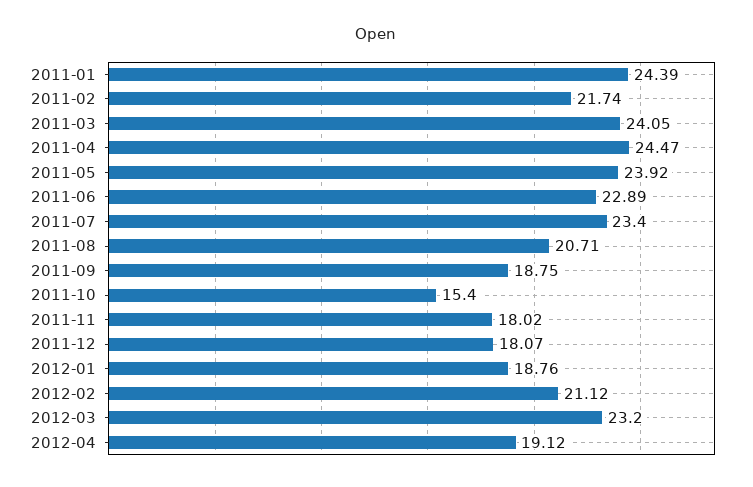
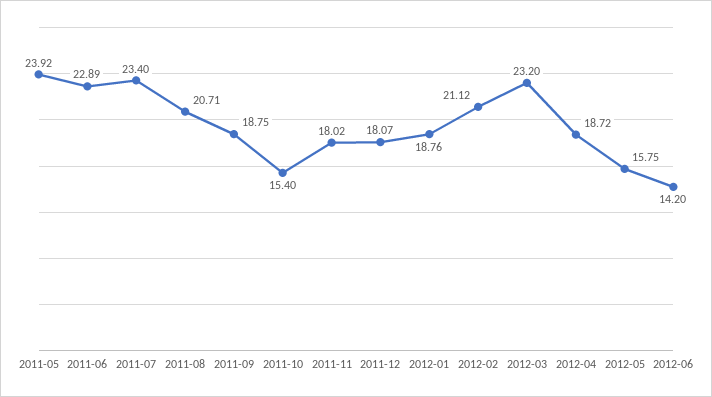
2011-01: 24.39 -> none
2011-02: 21.74 -> none
2011-03: 24.05 -> none
2011-04: 24.47 -> none
2012-04: 19.12 -> 18.72
2012-05: none -> 15.75
2012-06: none -> 14.2

